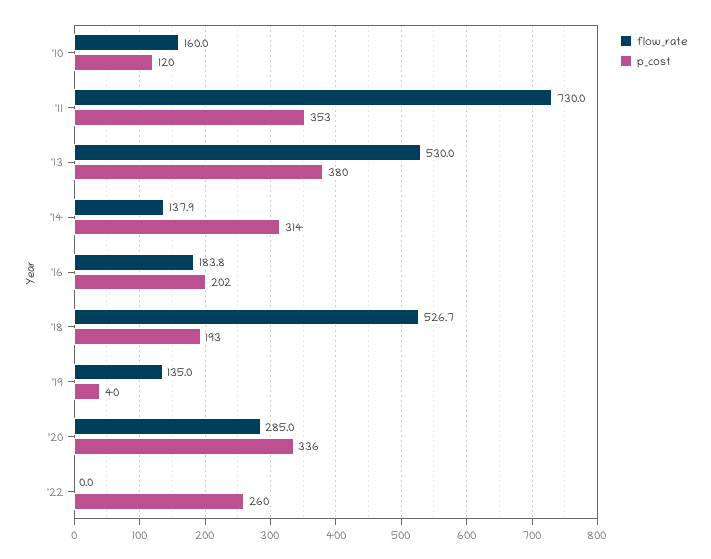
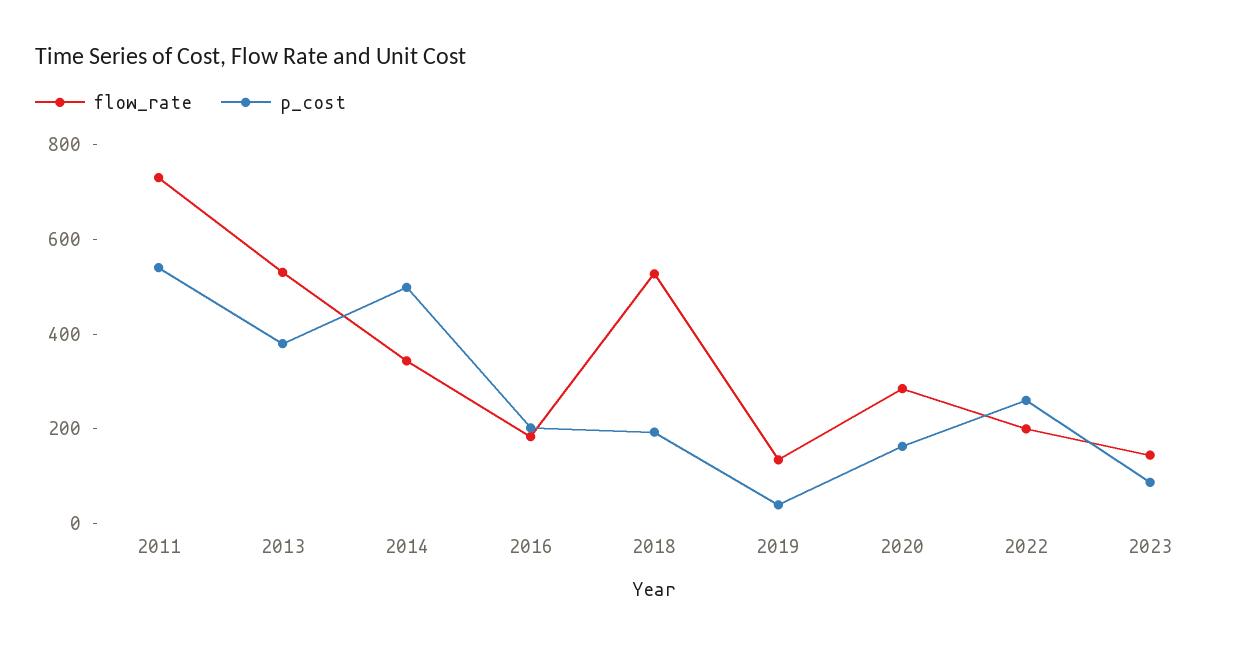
flow_rate, '10: 160 -> none
p_cost, '10: 120 -> none
p_cost, '11: 353 -> 550
flow_rate, '14: 137.9 -> 350
p_cost, '14: 314 -> 500
p_cost, '20: 336 -> 150
flow_rate, '22: 0 -> 200
flow_rate, 2023: none -> 150
p_cost, 2023: none -> 100

